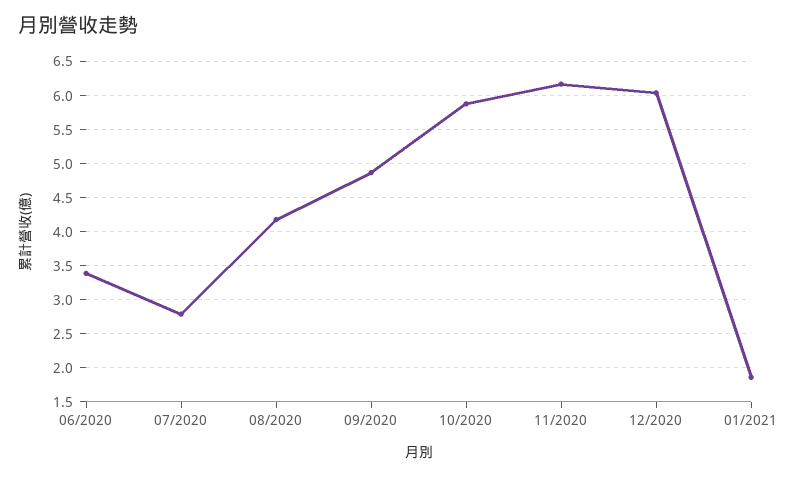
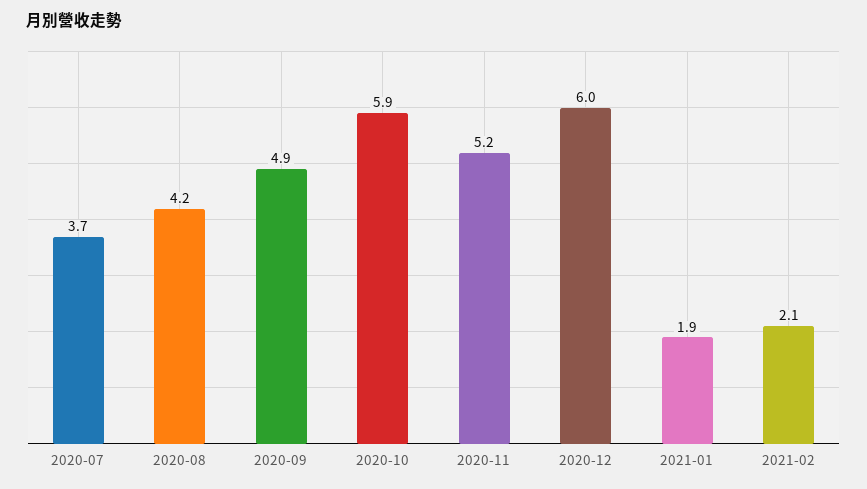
06/2020: 3.4 -> none
07/2020: 2.8 -> 3.7
11/2020: 6.2 -> 5.2
2021-02: none -> 2.1

